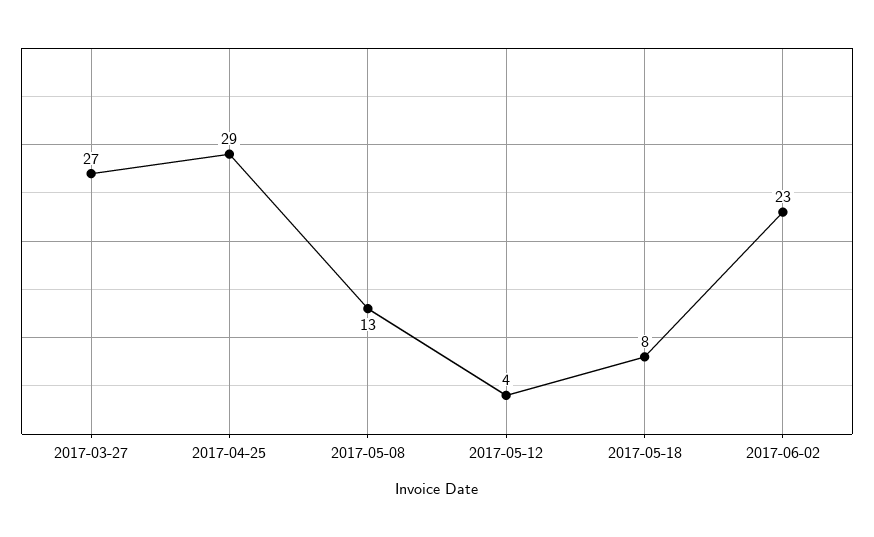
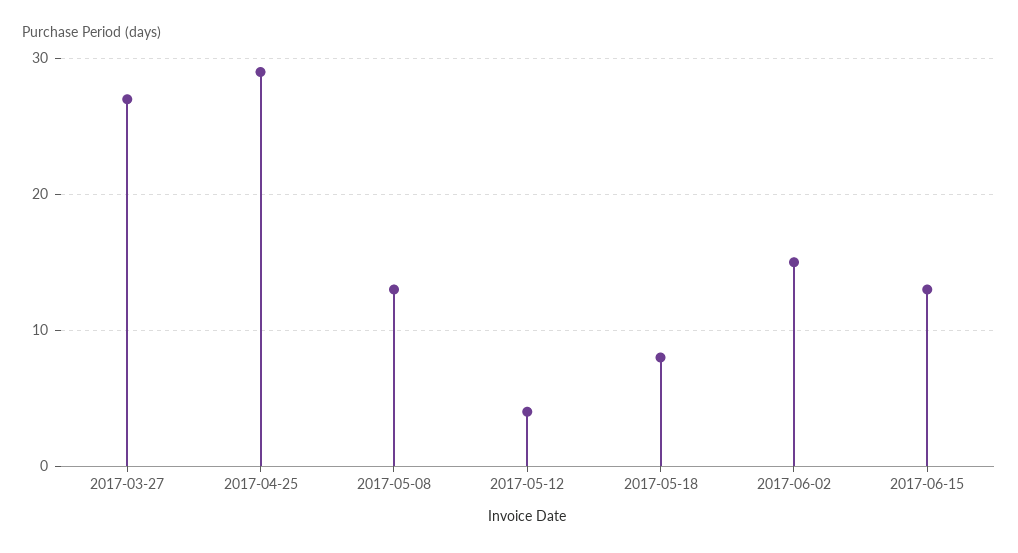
2017-06-02: 23 -> 15
2017-06-15: none -> 13

